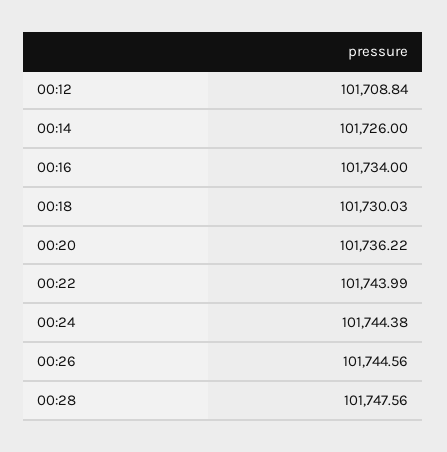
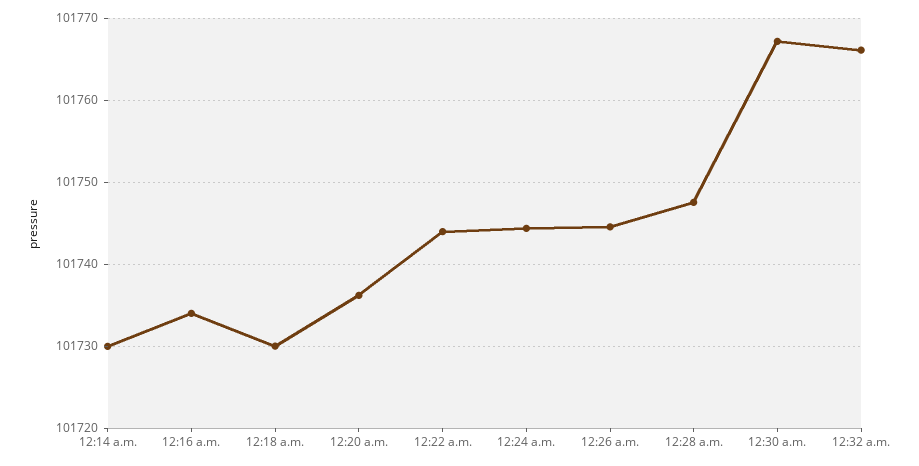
00:12: 101708.84 -> none
00:14: 101726 -> 101730
12:30 a.m.: none -> 101767
12:32 a.m.: none -> 101766

